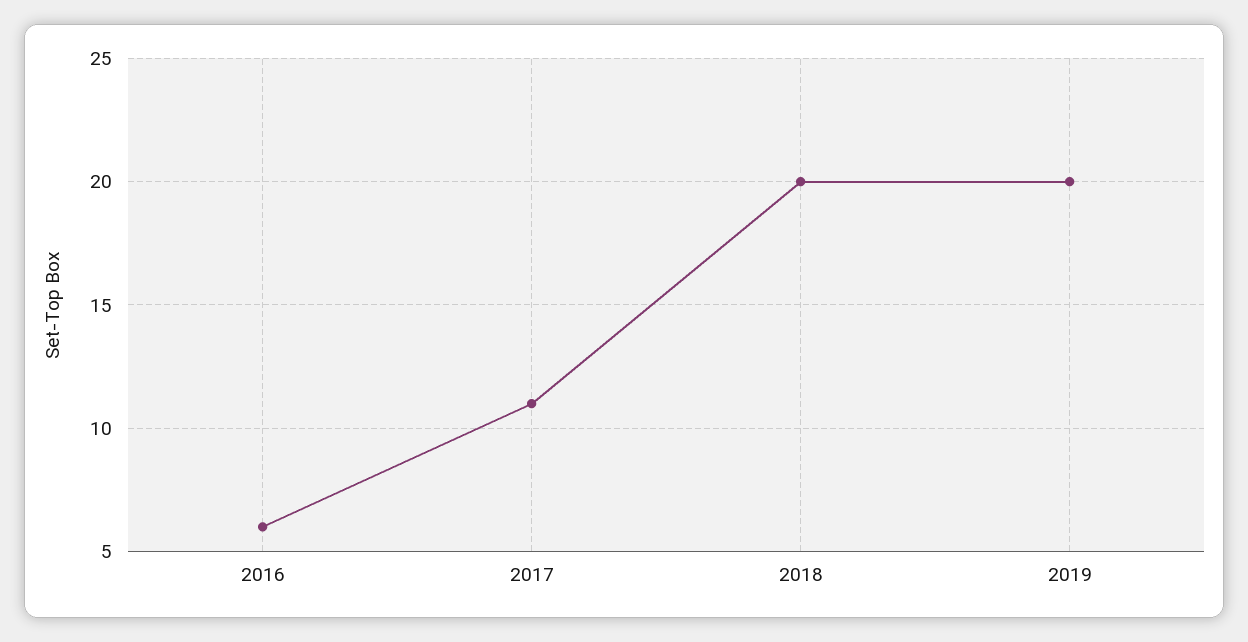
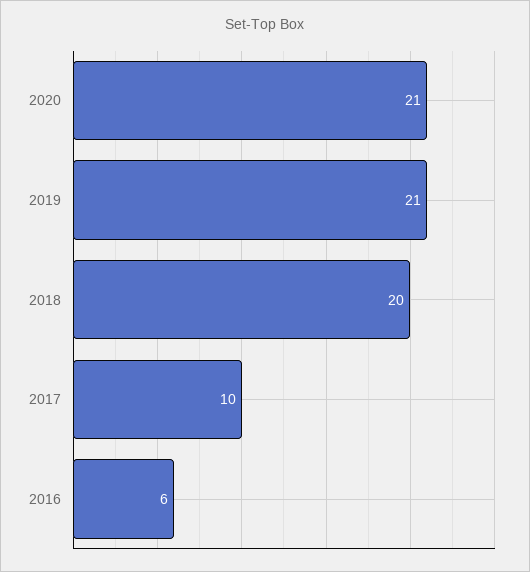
2017: 11 -> 10
2019: 20 -> 21
2020: none -> 21

